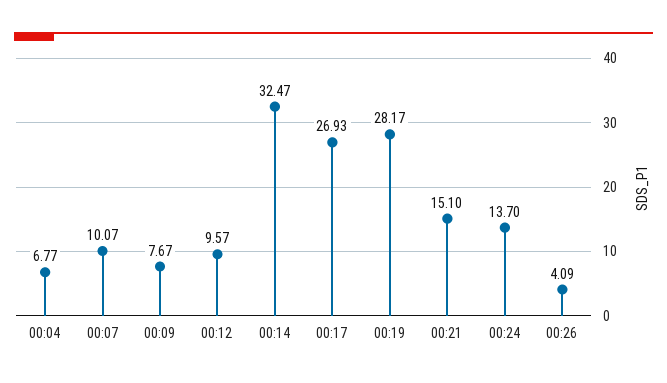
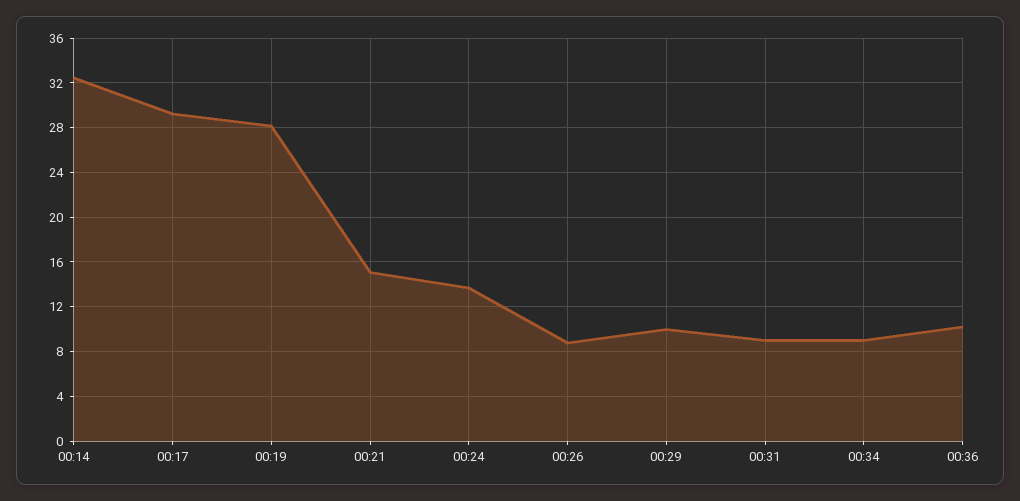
00:04: 6.77 -> none
00:07: 10.07 -> none
00:09: 7.67 -> none
00:12: 9.57 -> none
00:17: 26.93 -> 29
00:26: 4.09 -> 9
00:29: none -> 10
00:31: none -> 9
00:34: none -> 9
00:36: none -> 10

